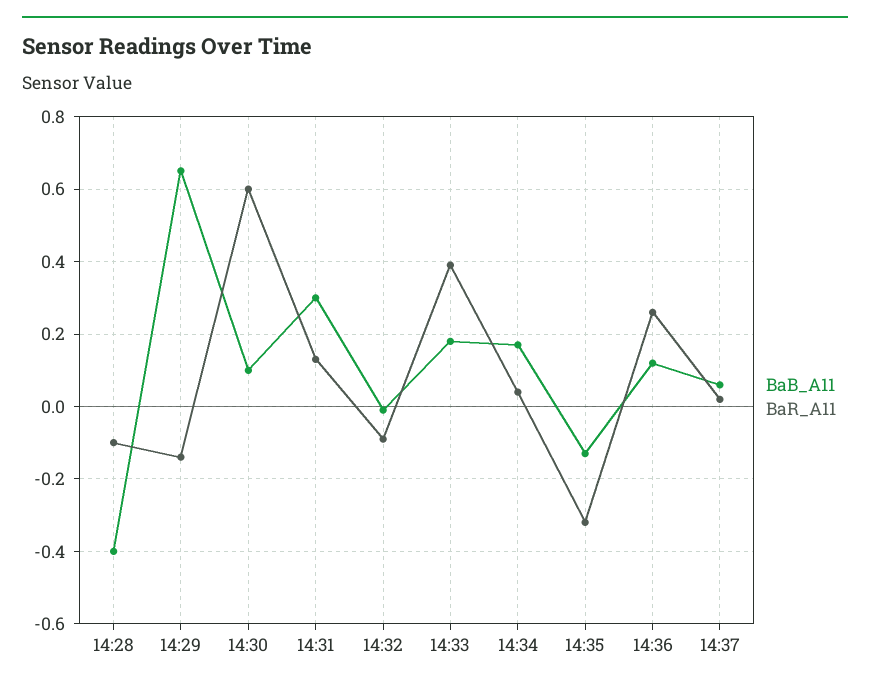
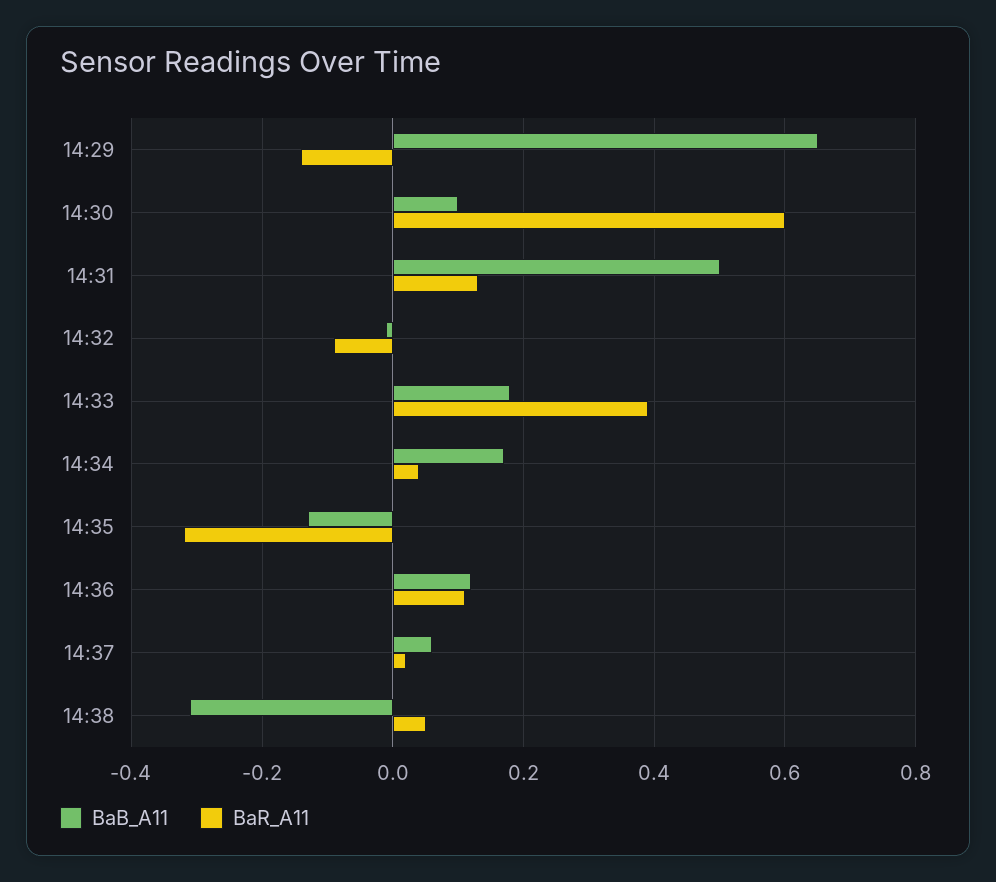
BaB_A11, 14:28: -0.4 -> none
BaR_A11, 14:28: -0.1 -> none
BaB_A11, 14:31: 0.3 -> 0.5
BaR_A11, 14:36: 0.25 -> 0.1
BaB_A11, 14:38: none -> -0.3
BaR_A11, 14:38: none -> 0.05

